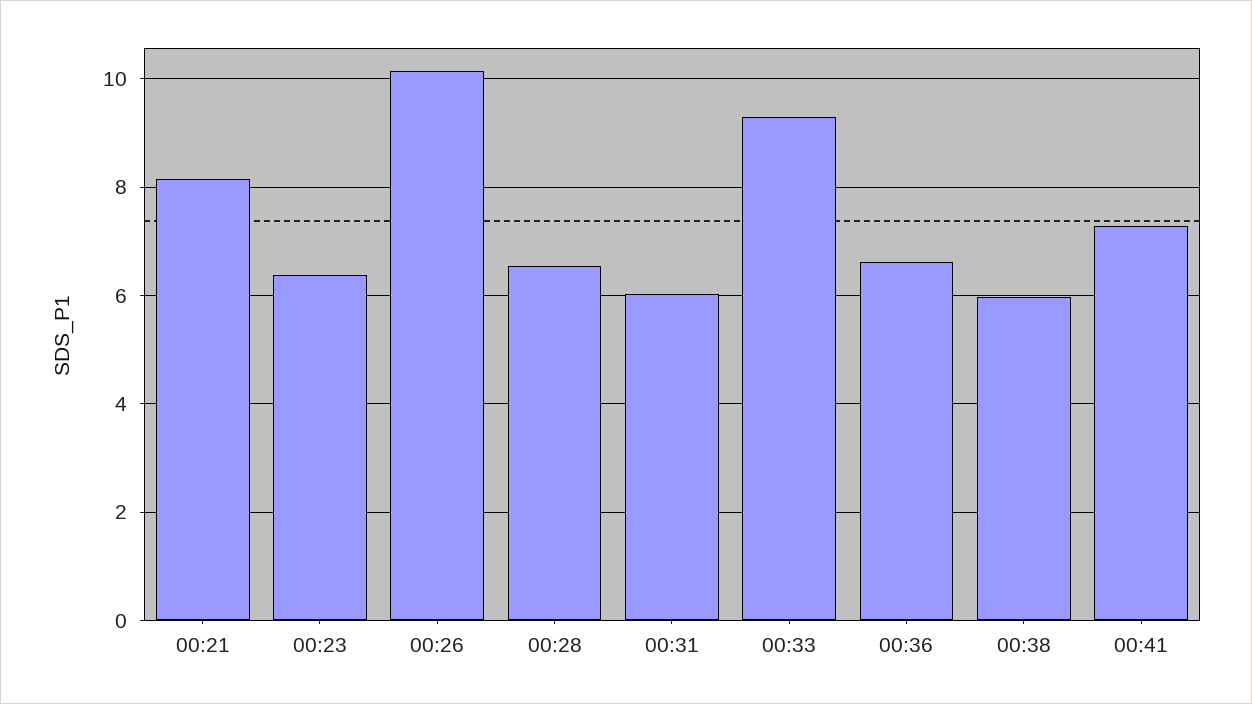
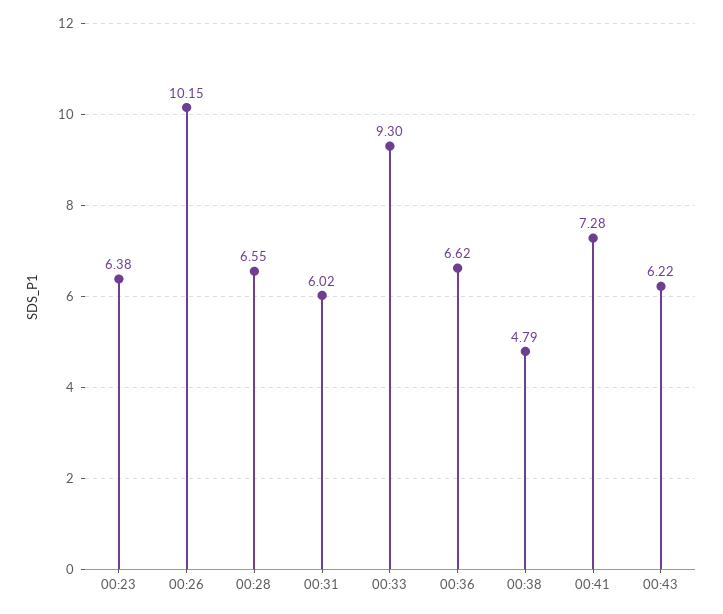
00:21: 8.2 -> none
00:38: 6 -> 4.79
00:43: none -> 6.22

